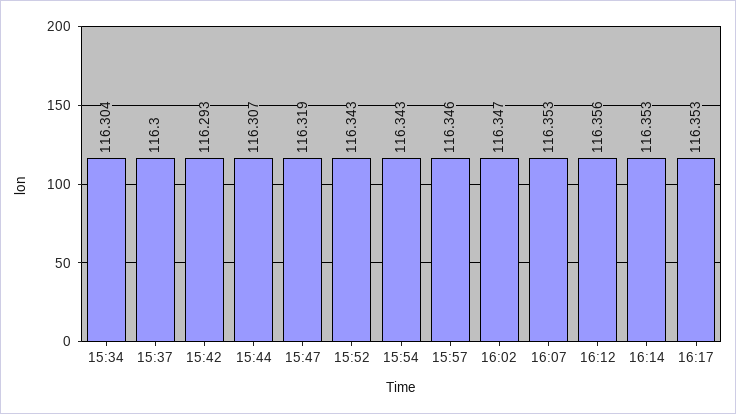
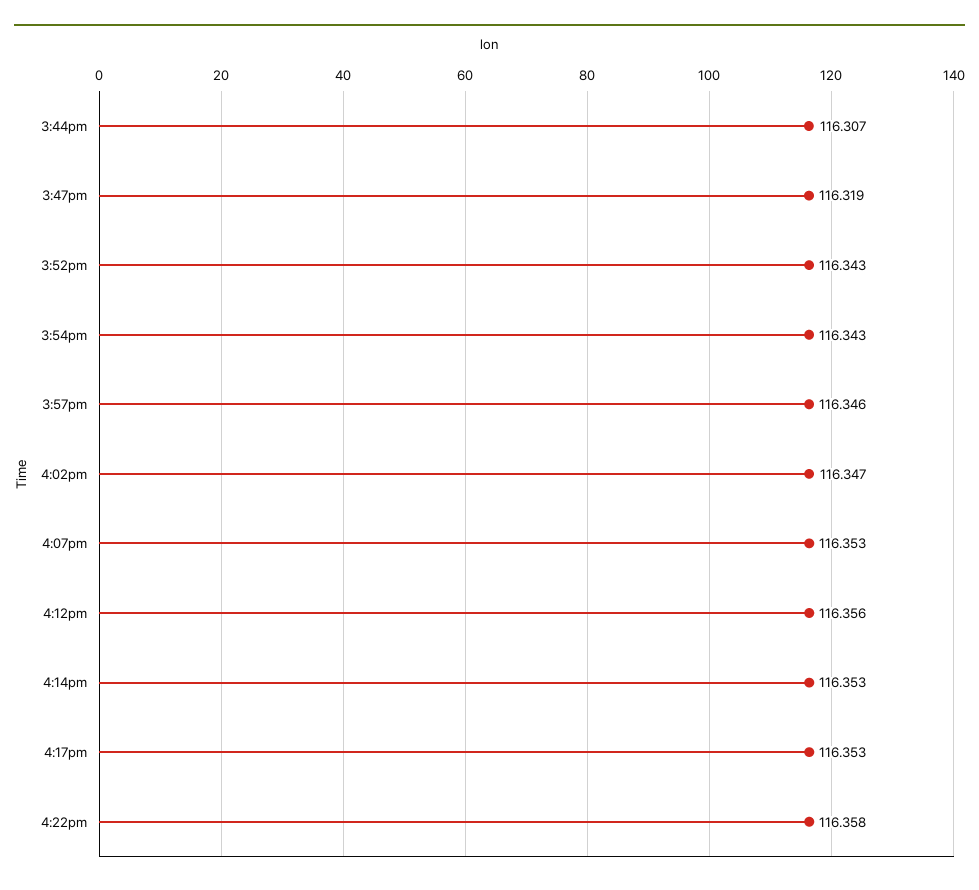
15:34: 116.304 -> none
15:37: 116.3 -> none
15:42: 116.293 -> none
4:22pm: none -> 116.358

